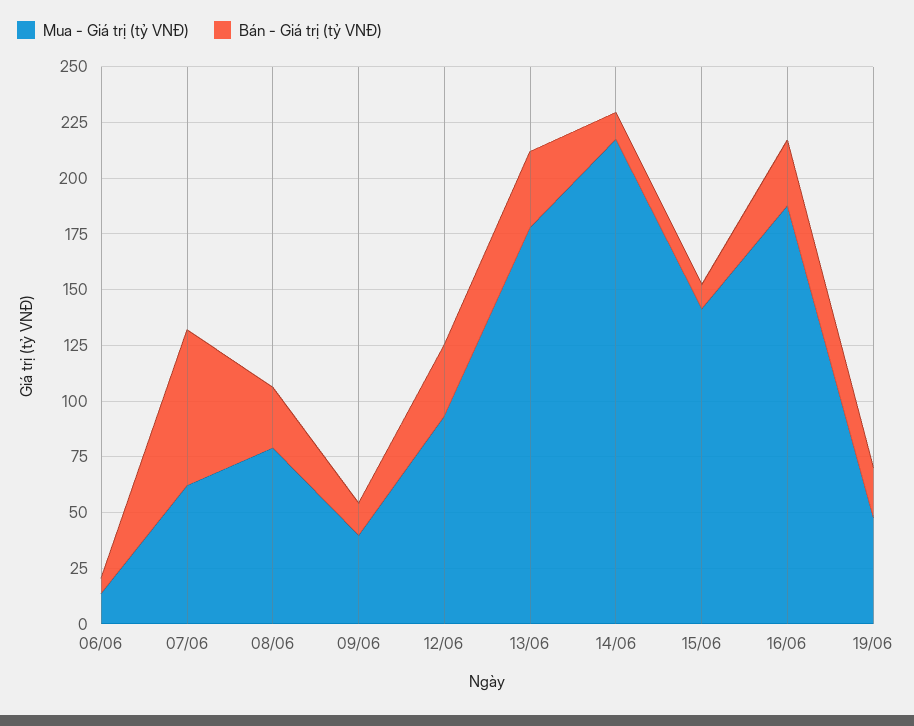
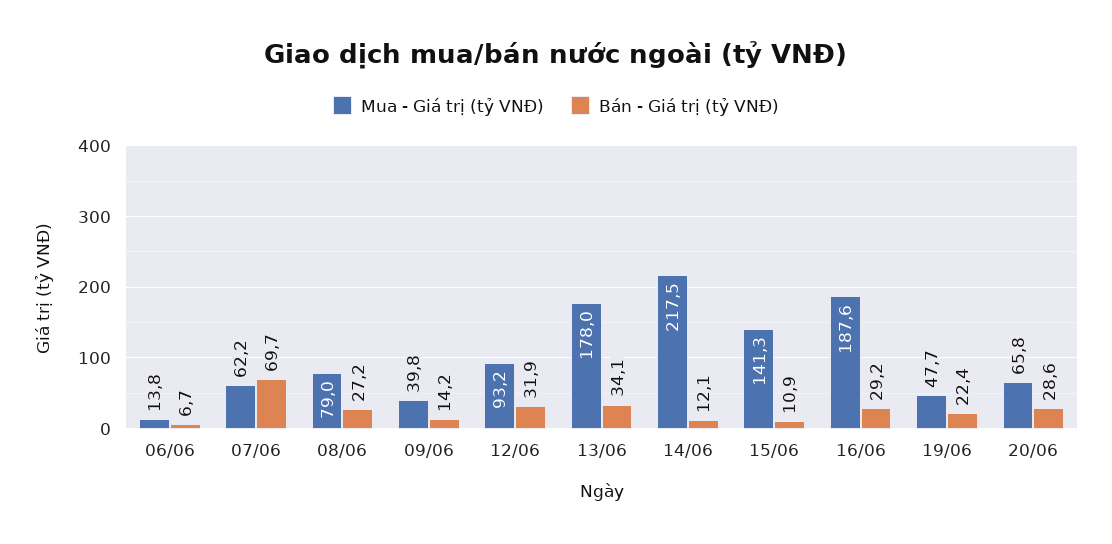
Mua - Giá trị (tỷ VNĐ), 20/06: none -> 65.8
Bán - Giá trị (tỷ VNĐ), 20/06: none -> 28.6

